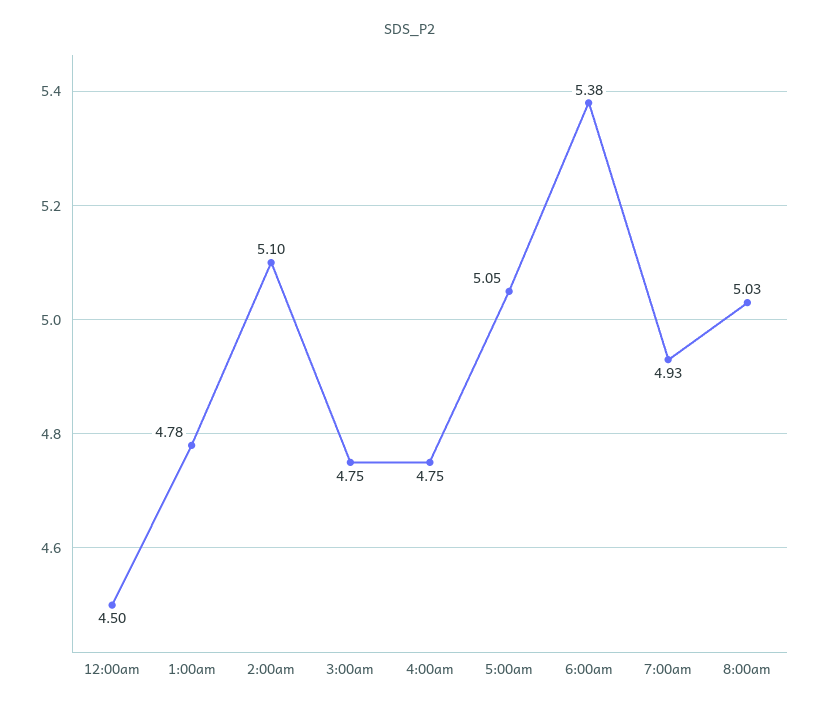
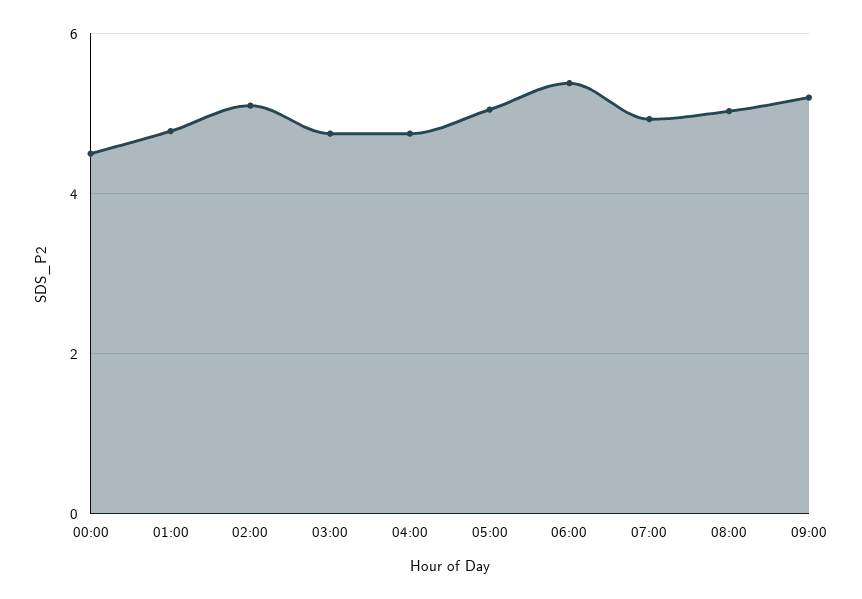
09:00: none -> 5.2

